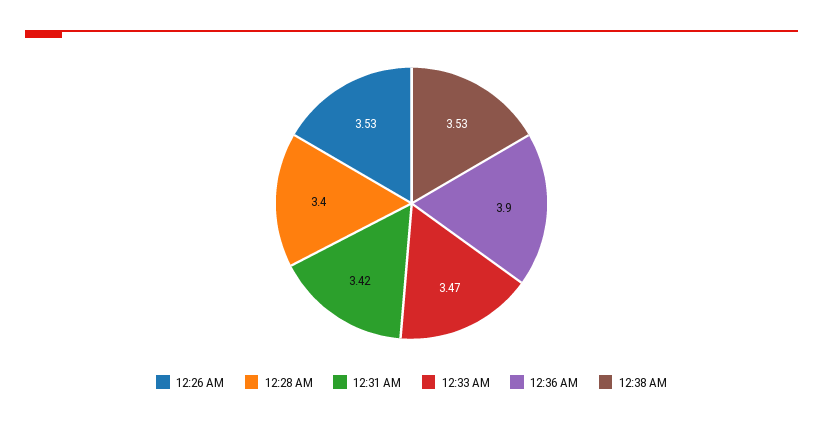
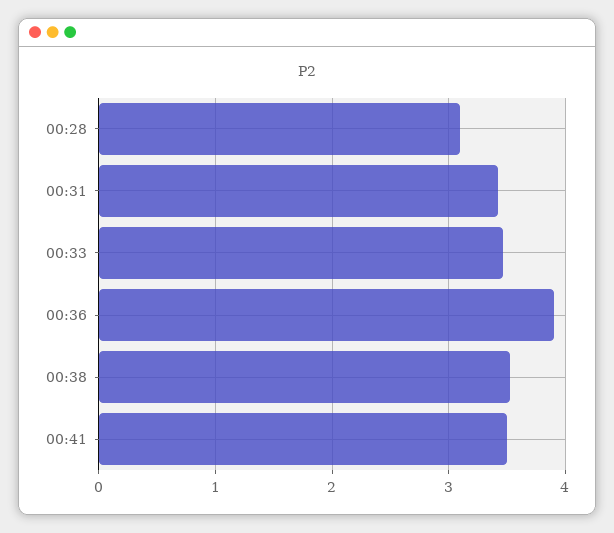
12:26 AM: 3.53 -> none
12:28 AM: 3.4 -> 3.1
00:41: none -> 3.5

